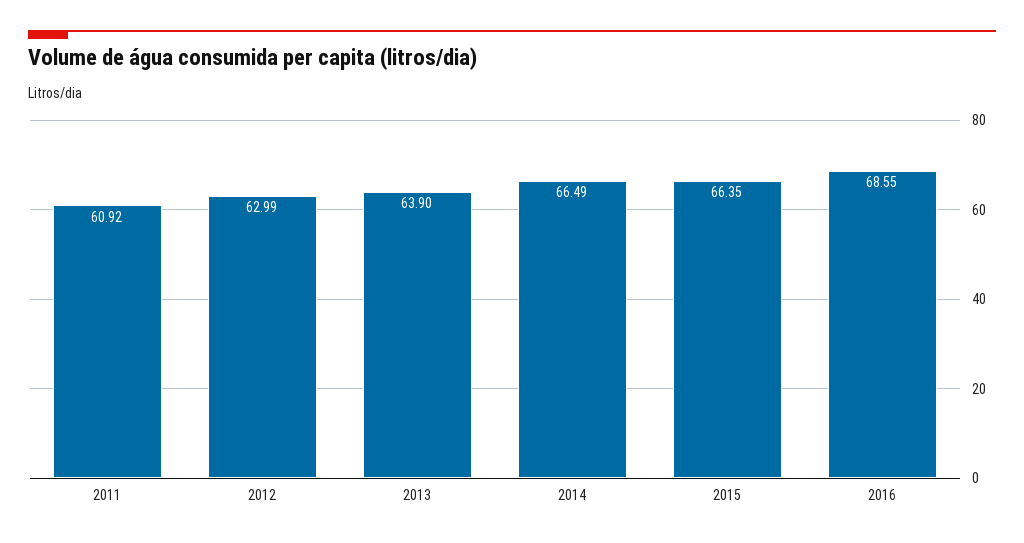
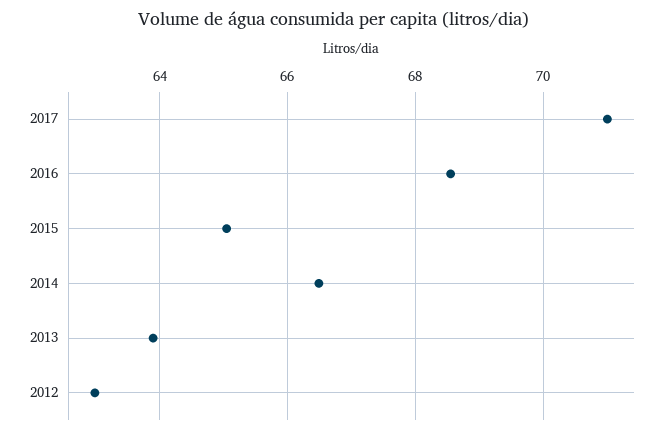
2011: 60.92 -> none
2015: 66.35 -> 65
2017: none -> 71

